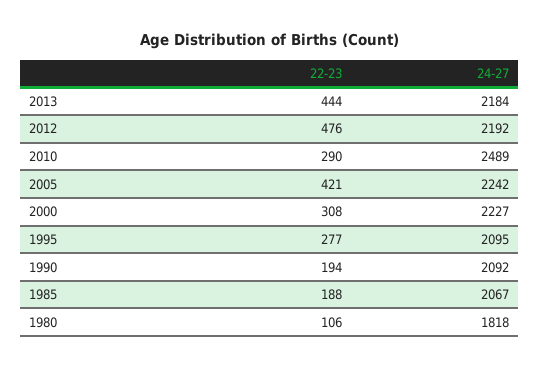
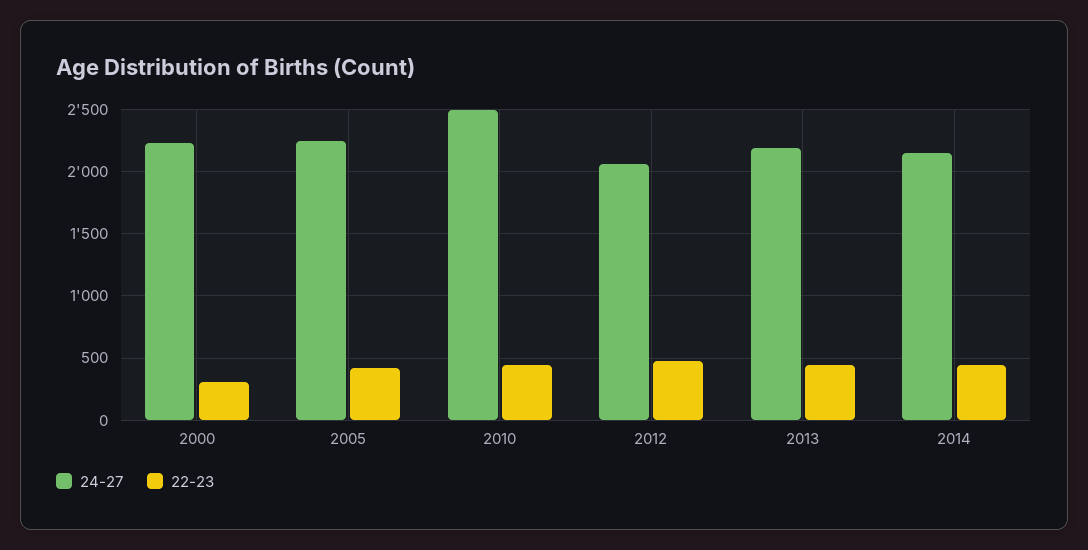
24-27, 2012: 2192 -> 2050
22-23, 2010: 290 -> 450
22-23, 1995: 277 -> none
24-27, 1995: 2095 -> none
22-23, 1990: 194 -> none
24-27, 1990: 2092 -> none
22-23, 1985: 188 -> none
24-27, 1985: 2067 -> none
22-23, 1980: 106 -> none
24-27, 1980: 1818 -> none
24-27, 2014: none -> 2150
22-23, 2014: none -> 450

